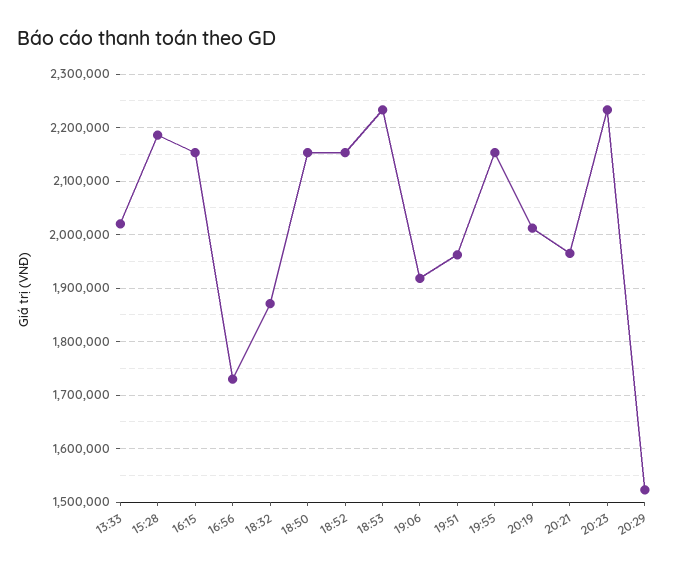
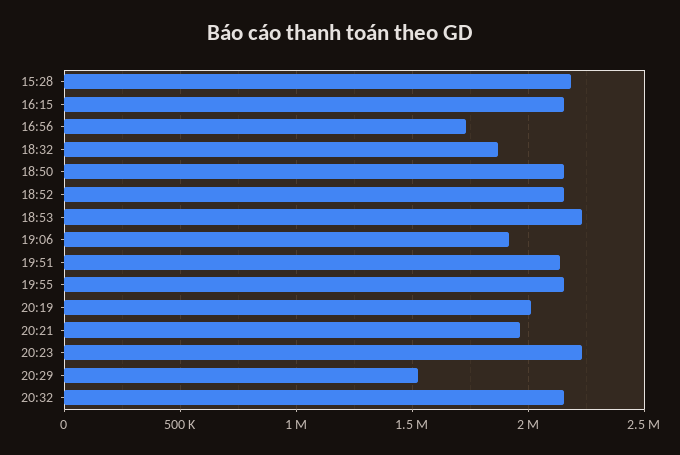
13:33: 2020000 -> none
19:51: 1960000 -> 2150000
20:32: none -> 2150000

